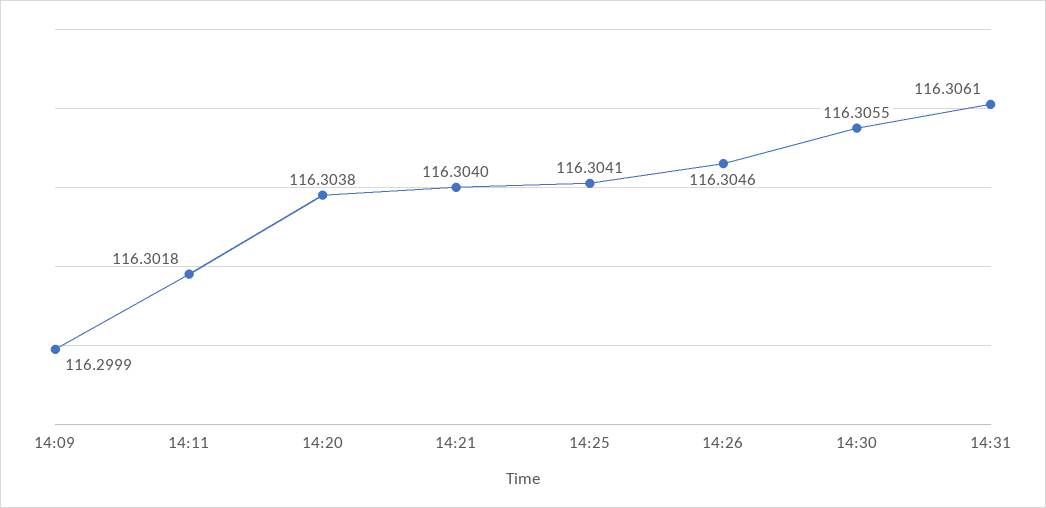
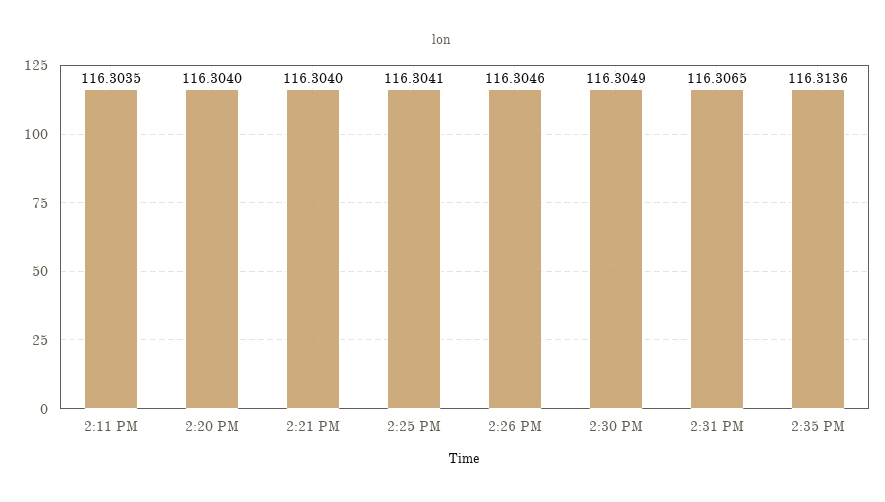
14:09: 116.2999 -> none
14:11: 116.3018 -> 116.3035
14:20: 116.3038 -> 116.304
14:30: 116.3055 -> 116.3049
14:31: 116.3061 -> 116.3065
2:35 PM: none -> 116.3136

